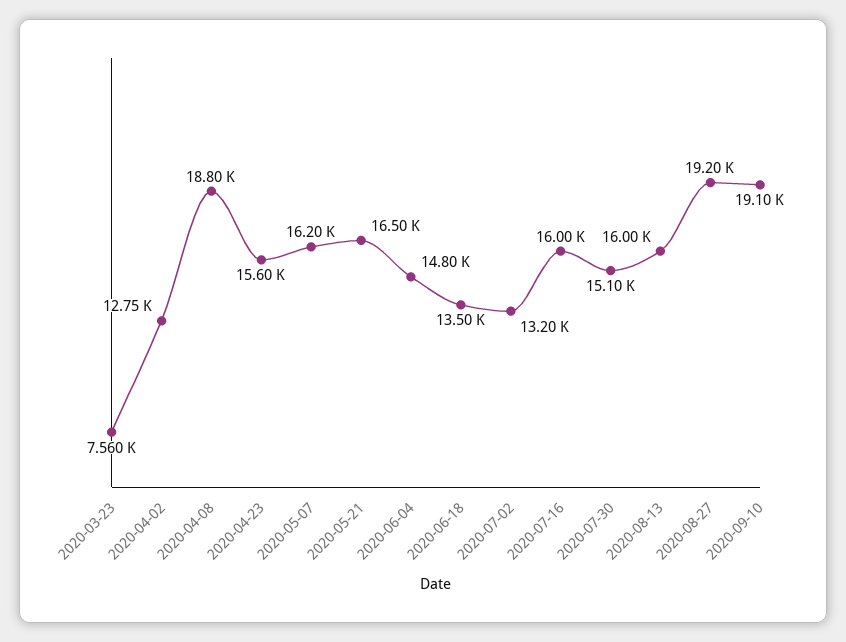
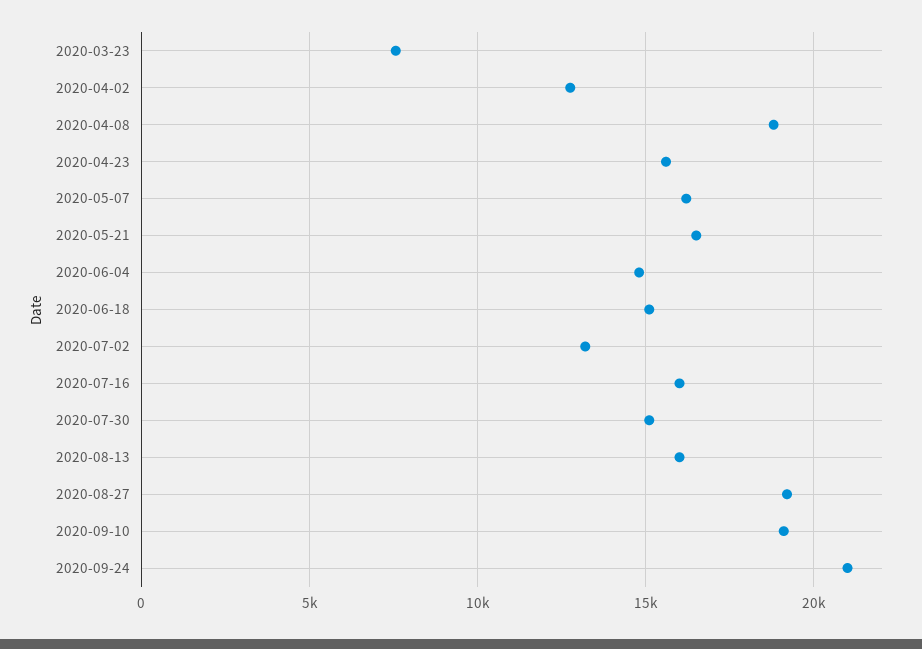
2020-06-18: 13500 -> 15000
2020-09-24: none -> 21000

